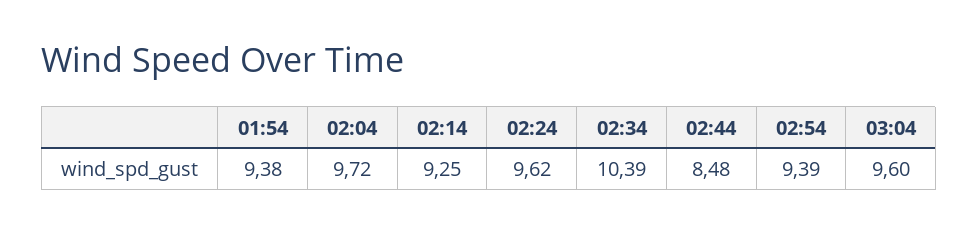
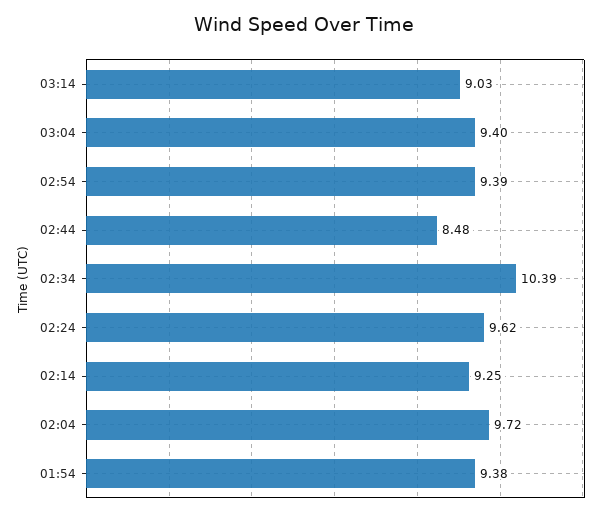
03:04: 9.6 -> 9.4
03:14: none -> 9.03

